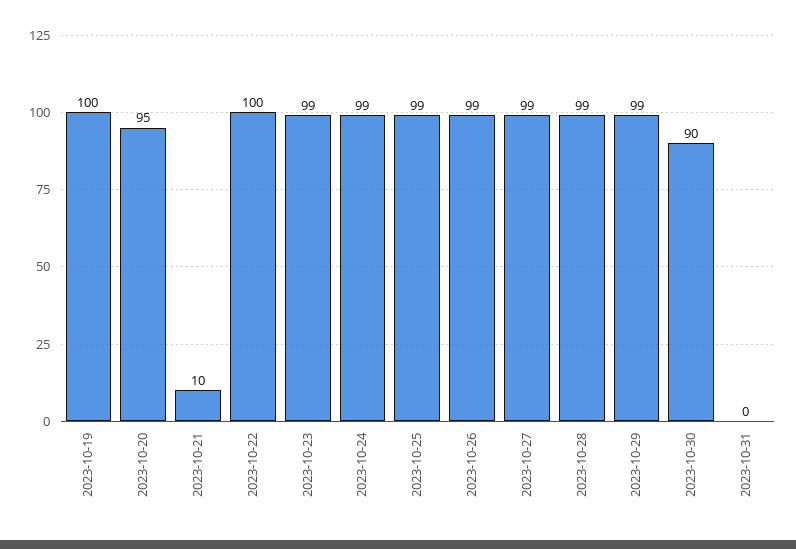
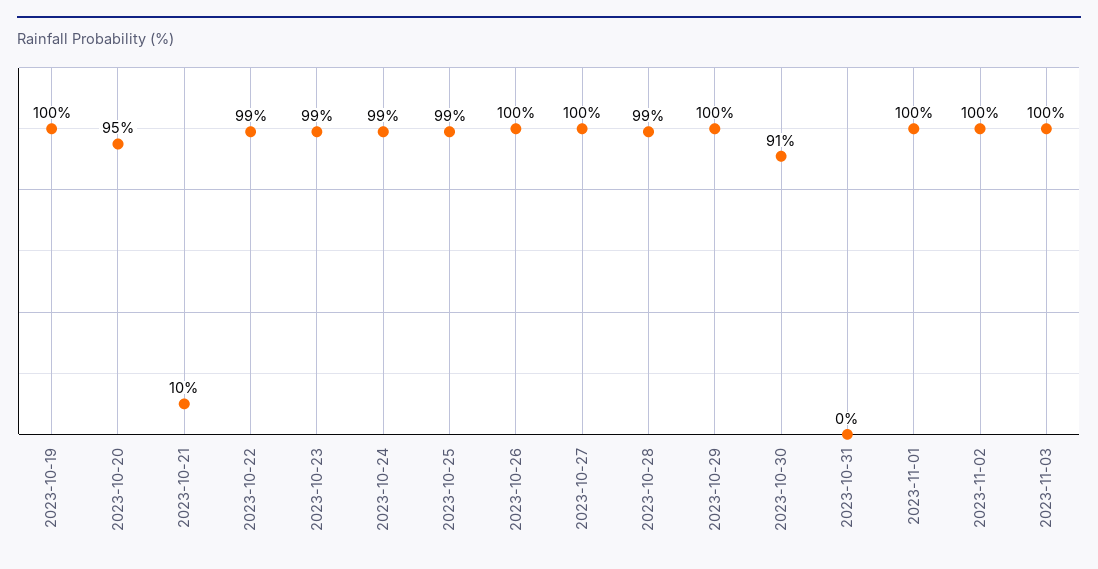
2023-10-22: 100 -> 99
2023-10-26: 99 -> 100
2023-10-27: 99 -> 100
2023-10-29: 99 -> 100
2023-10-30: 90 -> 91
2023-11-01: none -> 100
2023-11-02: none -> 100
2023-11-03: none -> 100

